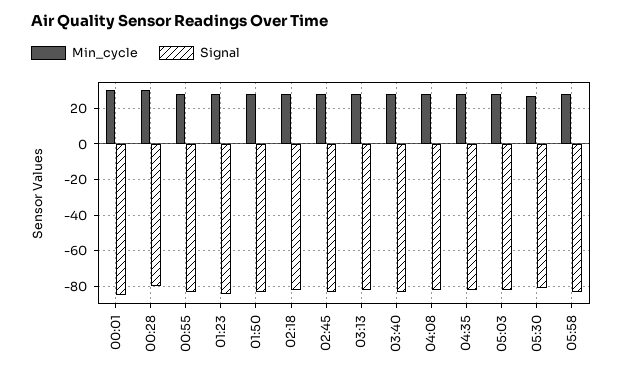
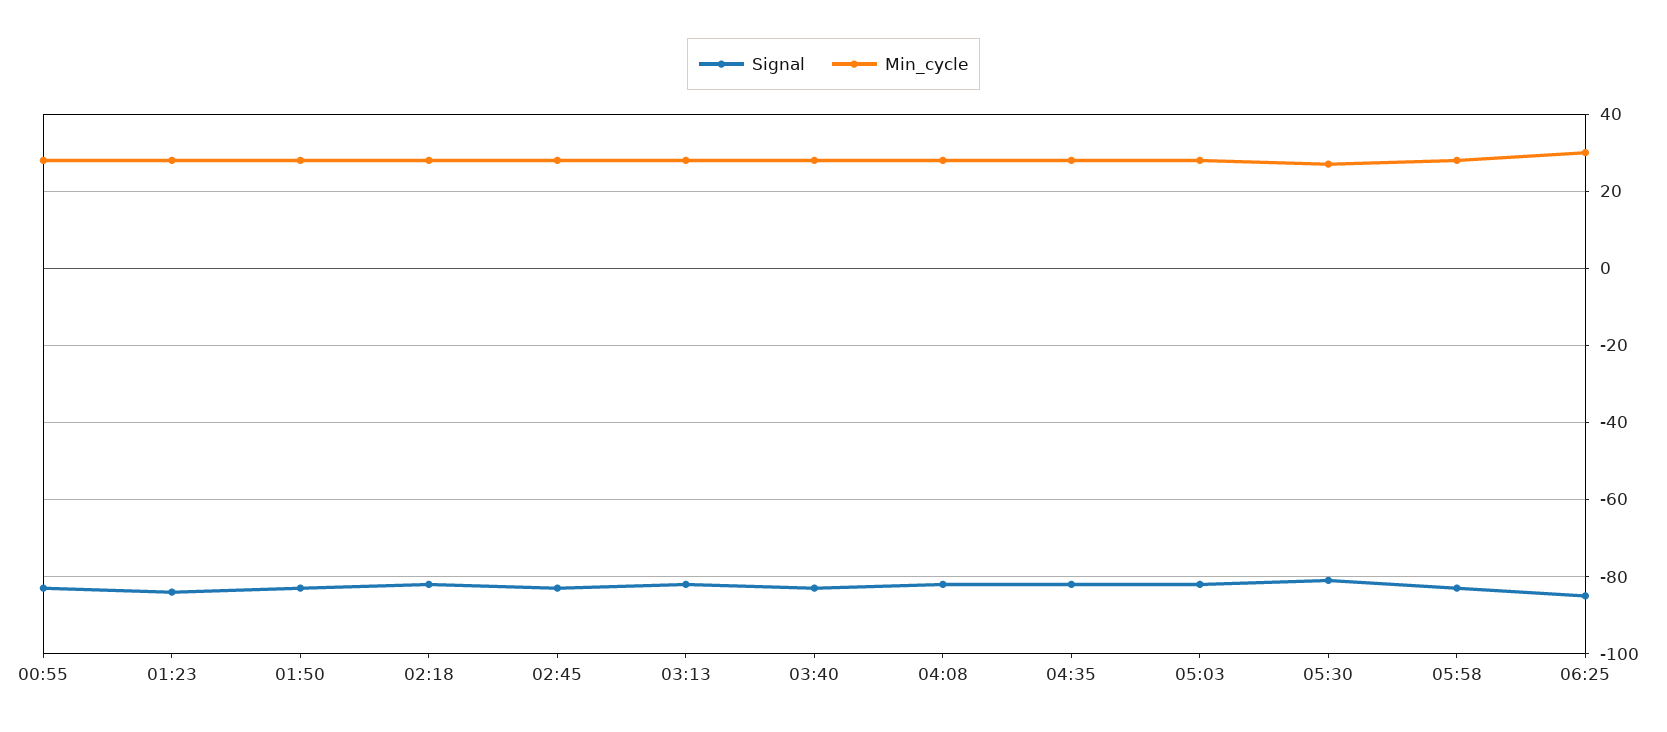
Min_cycle, 00:01: 30 -> none
Signal, 00:01: -85 -> none
Min_cycle, 00:28: 30 -> none
Signal, 00:28: -80 -> none
Signal, 06:25: none -> -85
Min_cycle, 06:25: none -> 30

